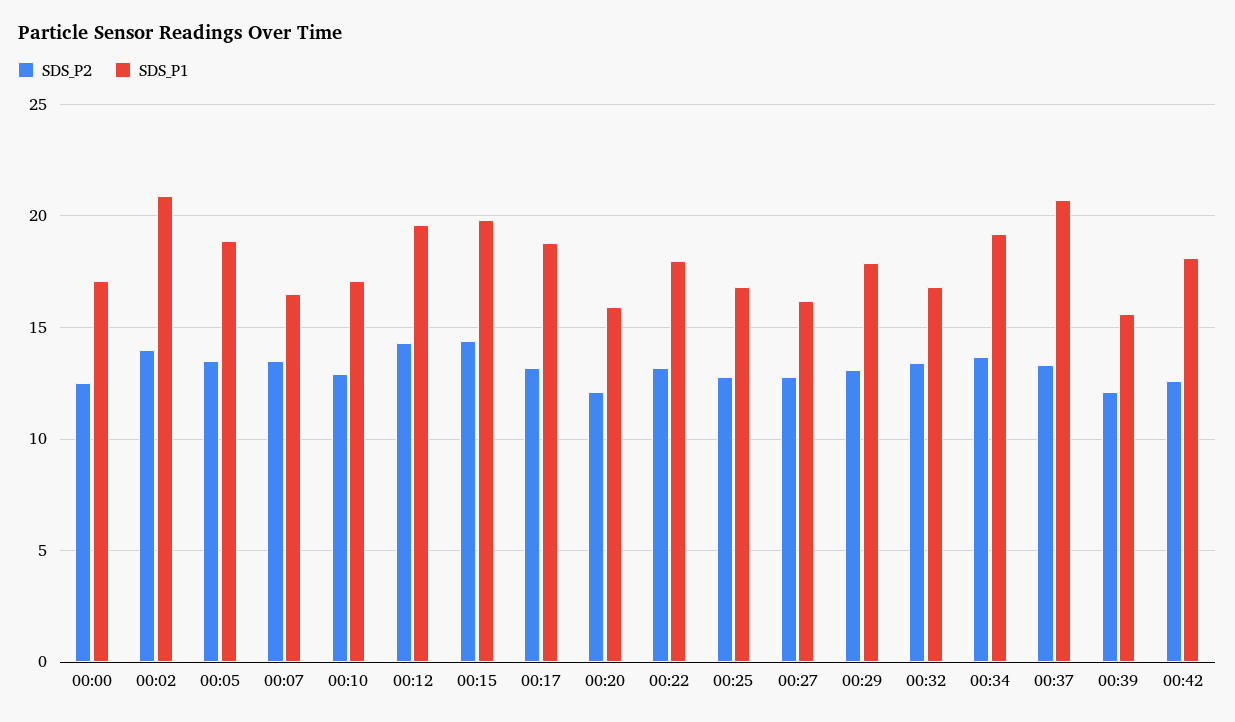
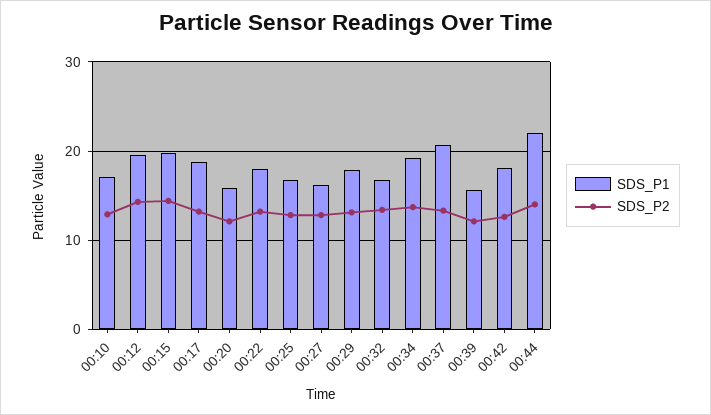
SDS_P2, 00:00: 12.5 -> none
SDS_P1, 00:00: 17 -> none
SDS_P2, 00:02: 14 -> none
SDS_P1, 00:02: 21 -> none
SDS_P2, 00:05: 13.5 -> none
SDS_P1, 00:05: 19 -> none
SDS_P2, 00:07: 13.5 -> none
SDS_P1, 00:07: 16.5 -> none
SDS_P1, 00:44: none -> 22
SDS_P2, 00:44: none -> 14

